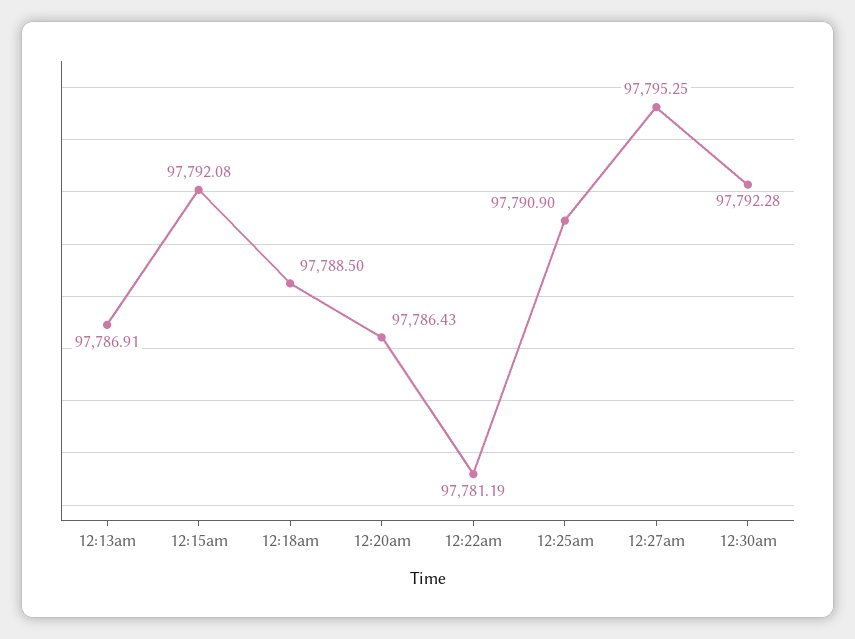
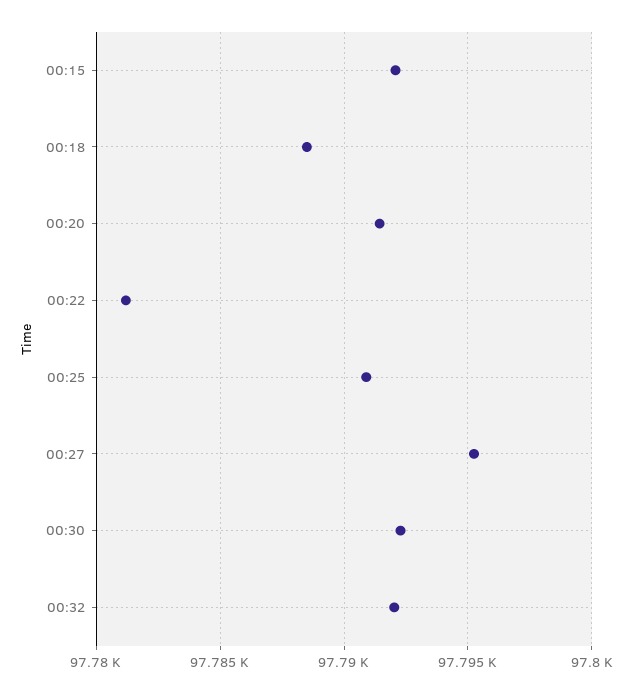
12:13am: 97786.91 -> none
12:20am: 97786.43 -> 97791.5
00:32: none -> 97792

